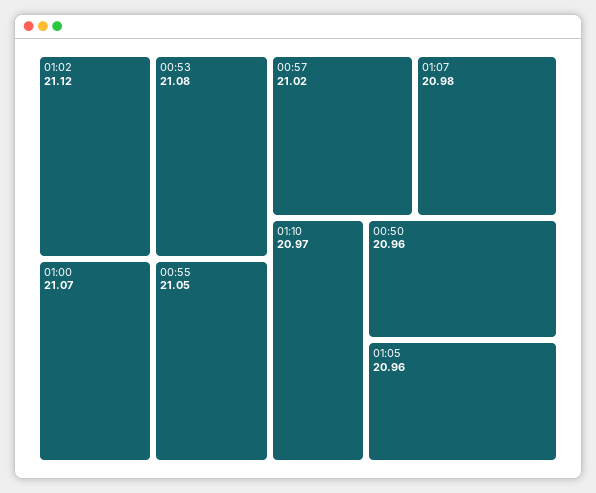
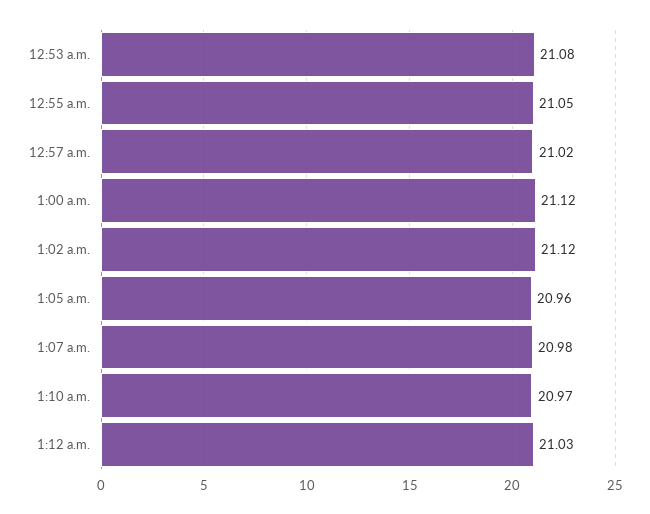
01:00: 21.07 -> 21.12
00:50: 20.96 -> none
1:12 a.m.: none -> 21.03

